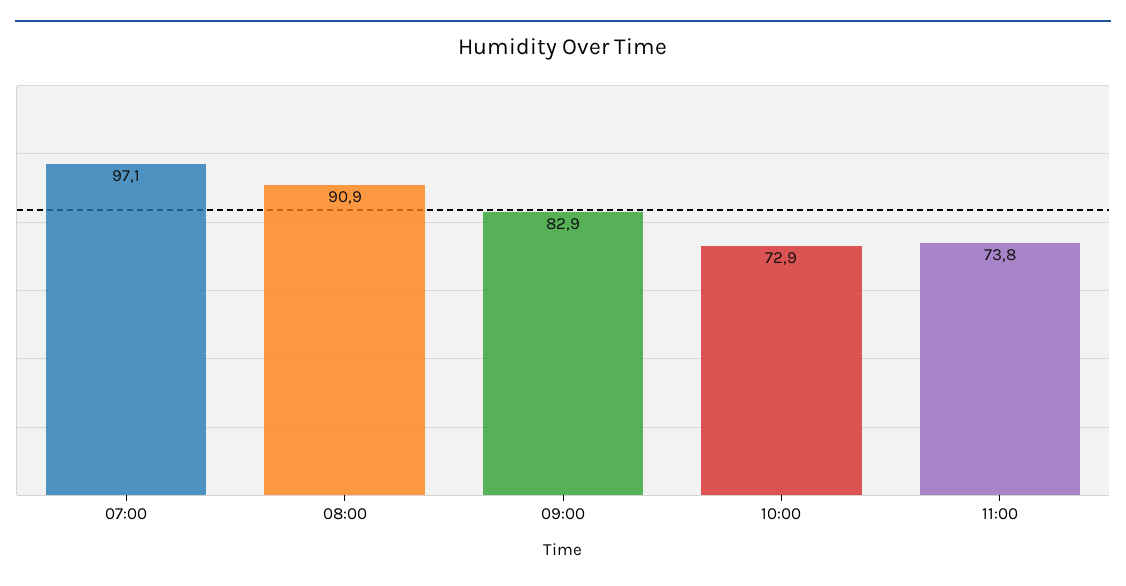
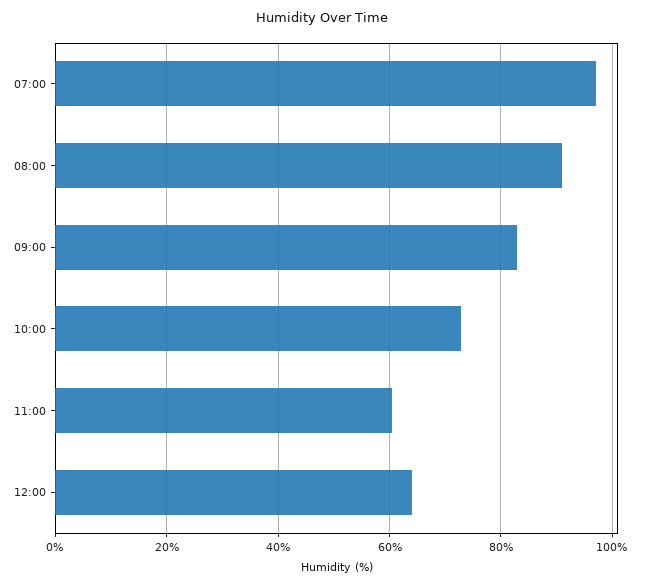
11:00: 73.8 -> 60
12:00: none -> 64

